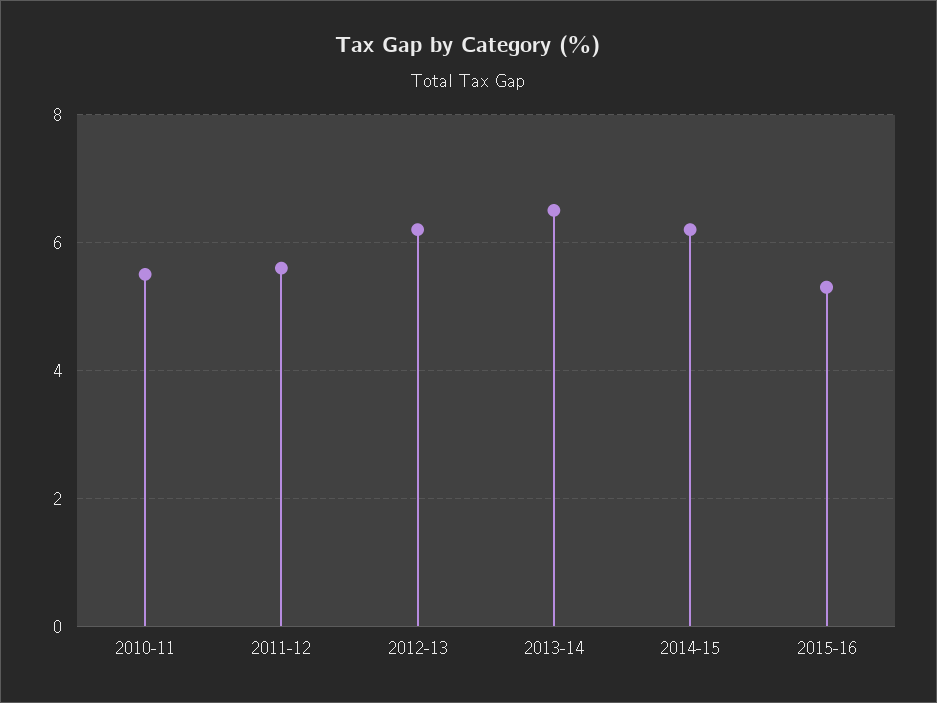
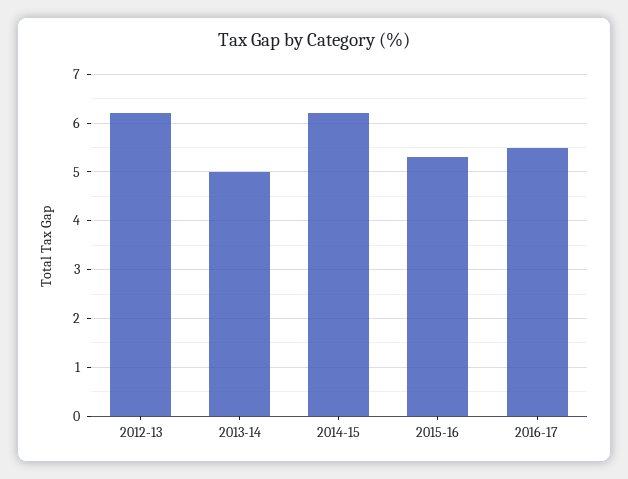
2010-11: 5.5 -> none
2011-12: 5.5 -> none
2013-14: 6.5 -> 5
2016-17: none -> 5.5

